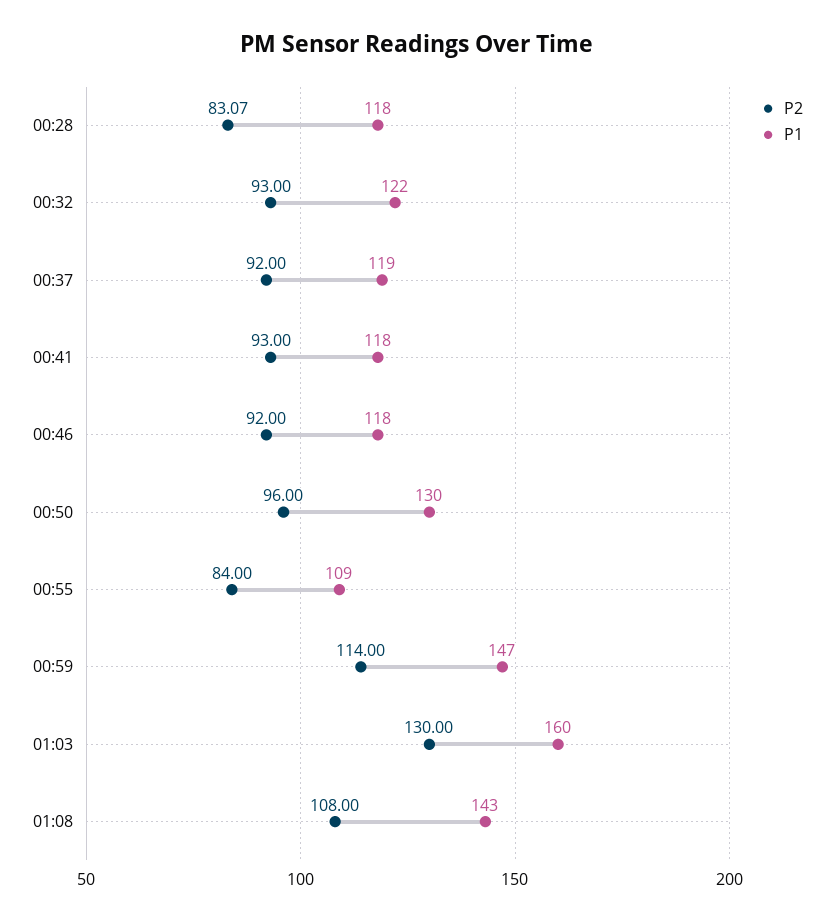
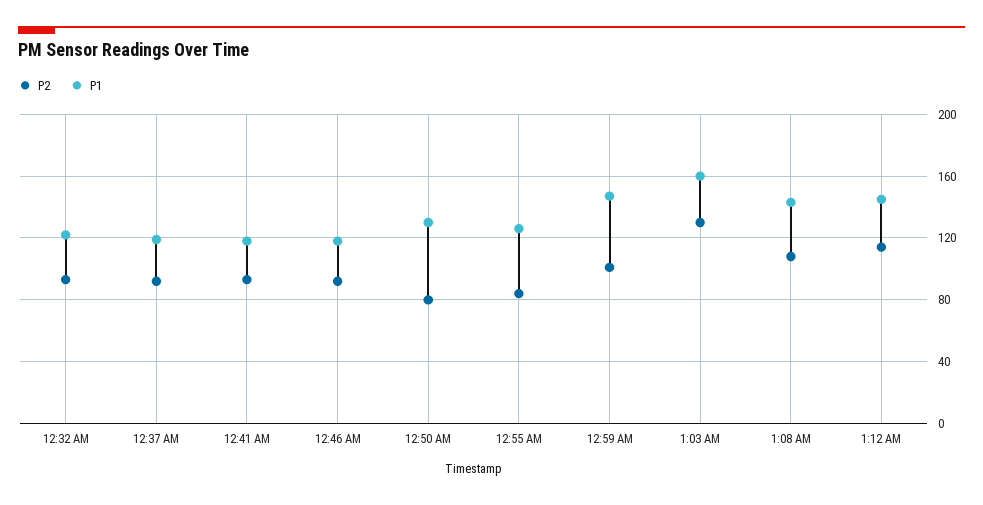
P2, 00:28: 83.07 -> none
P1, 00:28: 118 -> none
P2, 00:50: 96 -> 80
P1, 00:55: 109 -> 125
P2, 00:59: 114 -> 100
P2, 1:12 AM: none -> 115
P1, 1:12 AM: none -> 145

